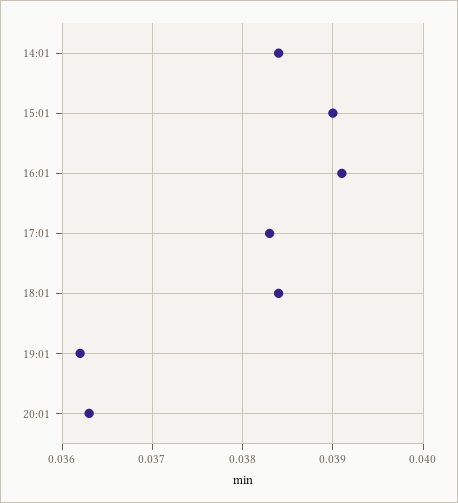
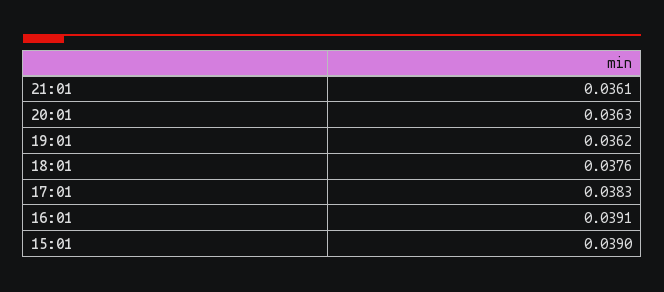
14:01: 0.0384 -> none
18:01: 0.0384 -> 0.0376
21:01: none -> 0.0361

